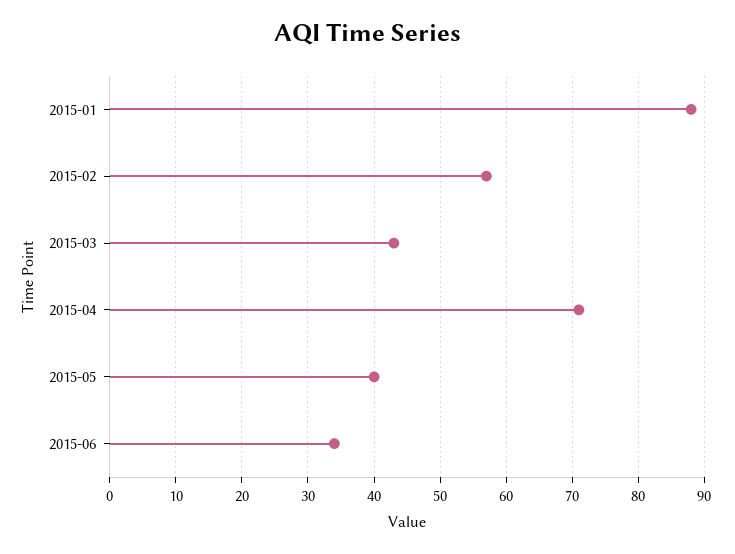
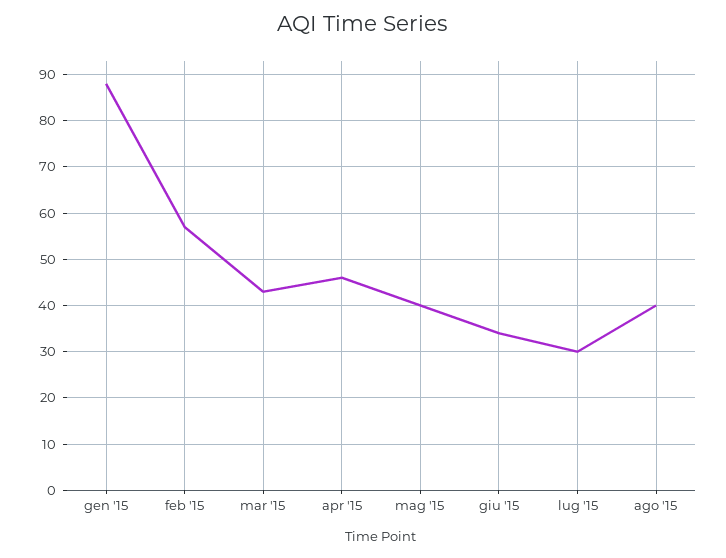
2015-04: 71 -> 45
lug '15: none -> 30
ago '15: none -> 40

